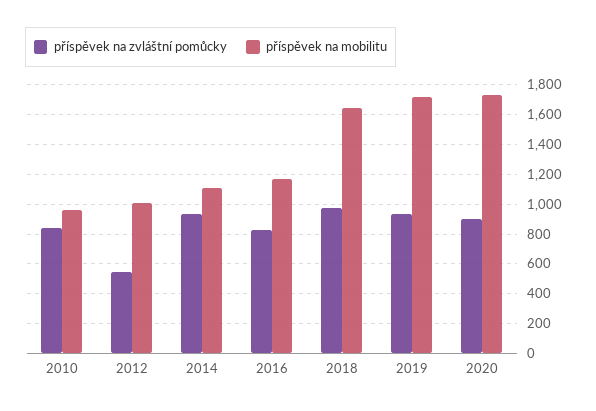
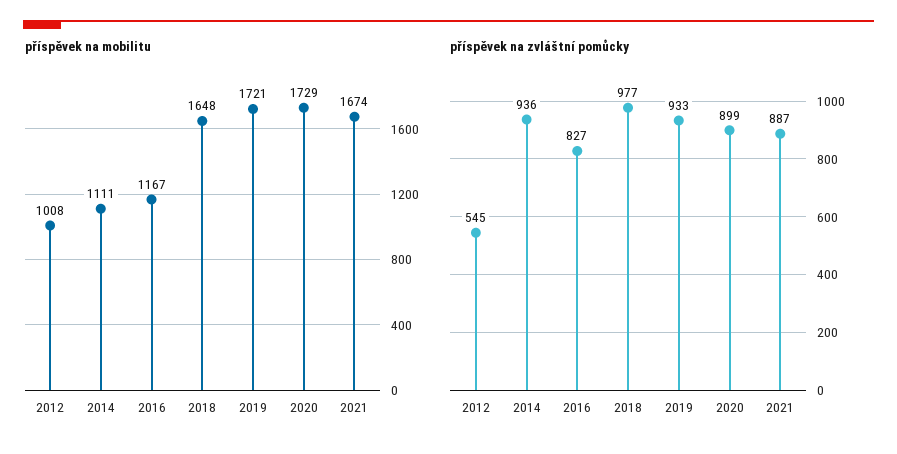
příspěvek na zvláštní pomůcky, 2010: 850 -> none
příspěvek na mobilitu, 2010: 950 -> none
příspěvek na mobilitu, 2021: none -> 1674
příspěvek na zvláštní pomůcky, 2021: none -> 887

